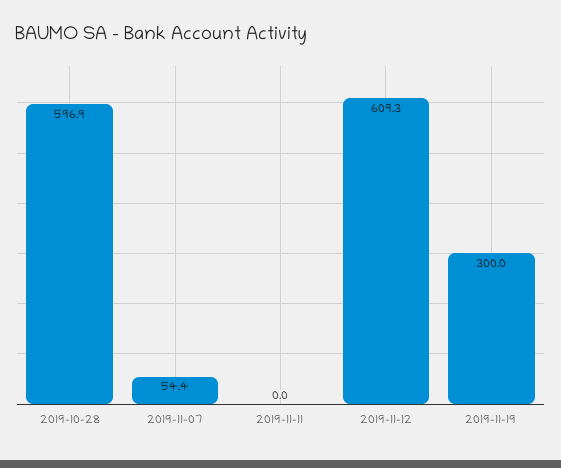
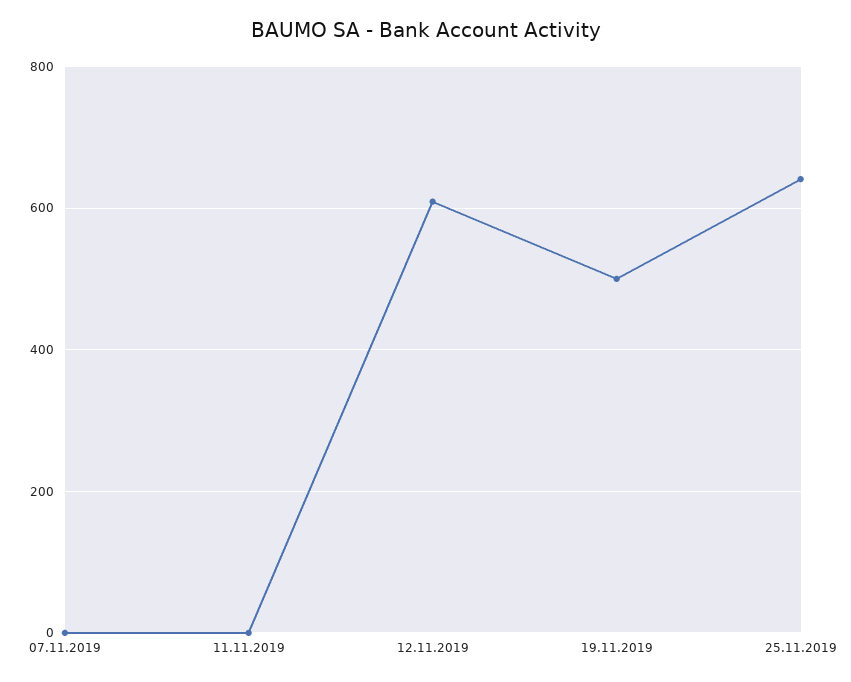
2019-10-28: 596.9 -> none
2019-11-07: 54.4 -> 0
2019-11-19: 300 -> 500
25.11.2019: none -> 640

